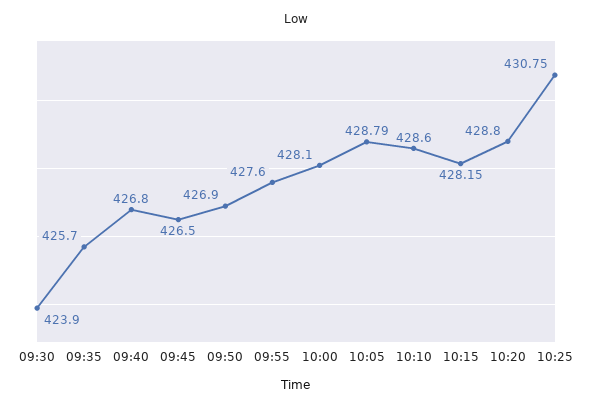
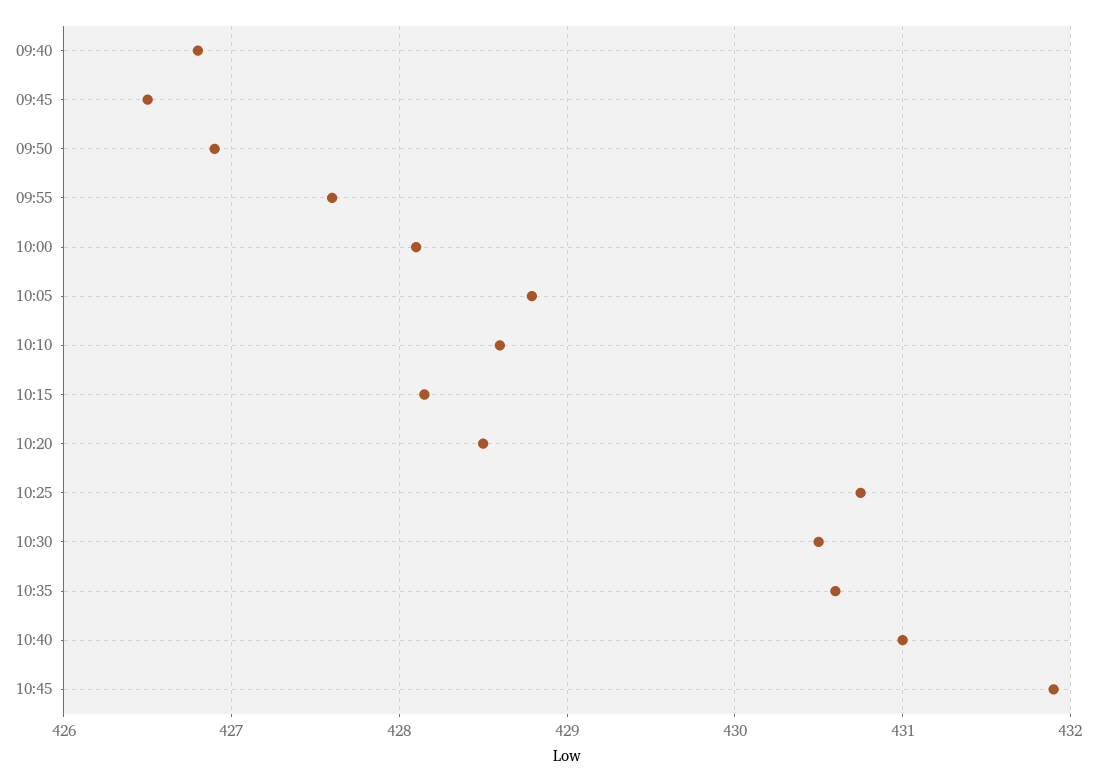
09:30: 423.9 -> none
09:35: 425.7 -> none
10:20: 428.8 -> 428.5
10:30: none -> 430.5
10:35: none -> 430.6
10:40: none -> 431
10:45: none -> 431.9

